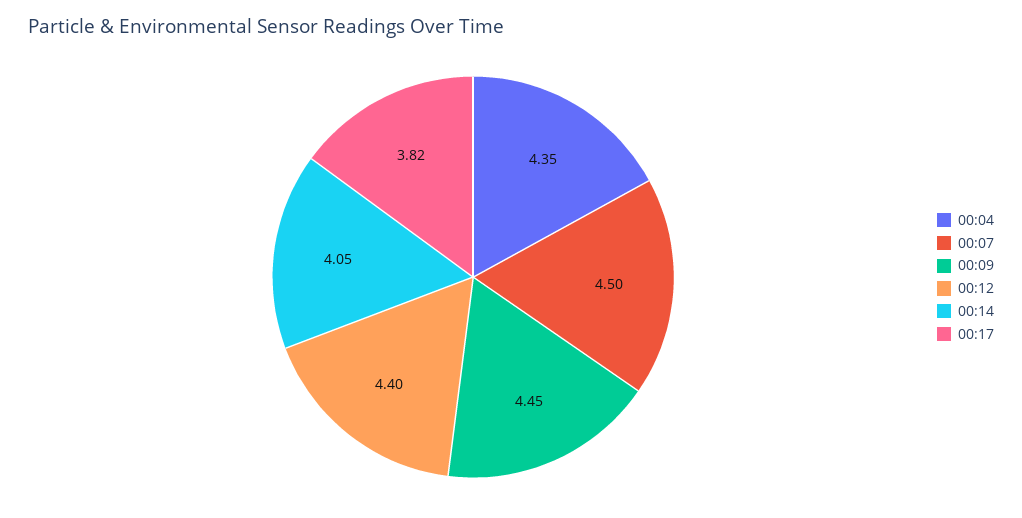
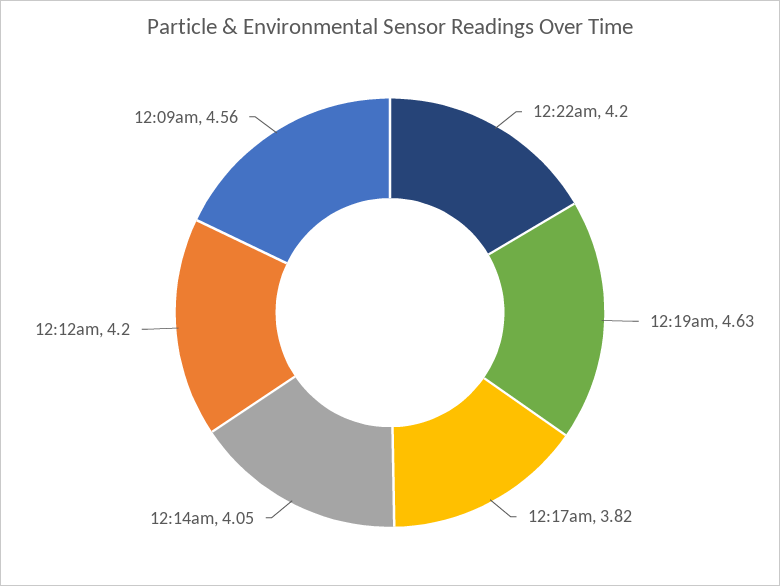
00:04: 4.35 -> none
00:07: 4.5 -> none
00:09: 4.45 -> 4.56
00:12: 4.4 -> 4.2
12:22am: none -> 4.2
12:19am: none -> 4.63

